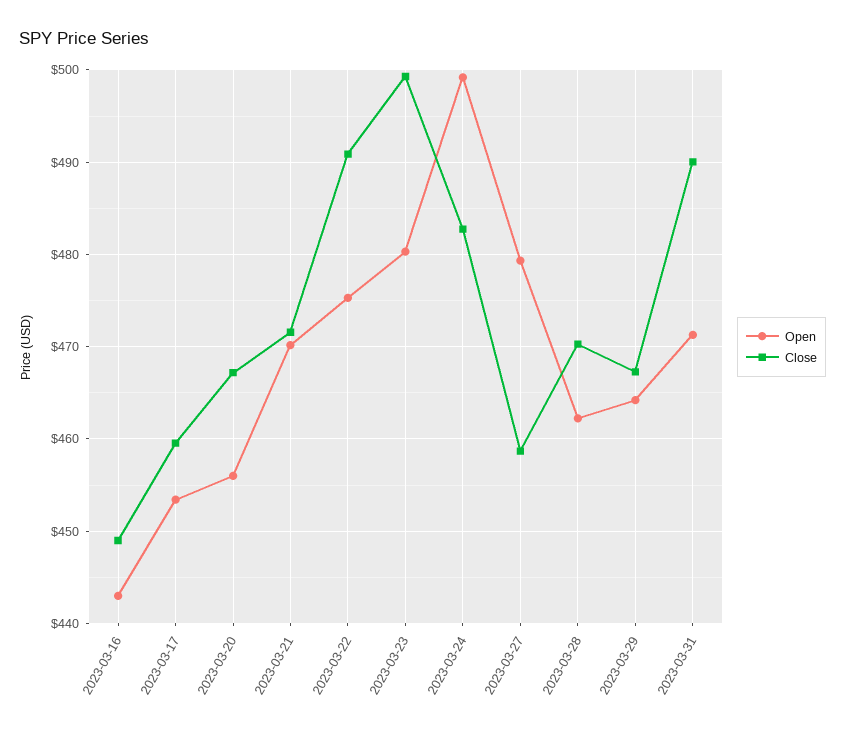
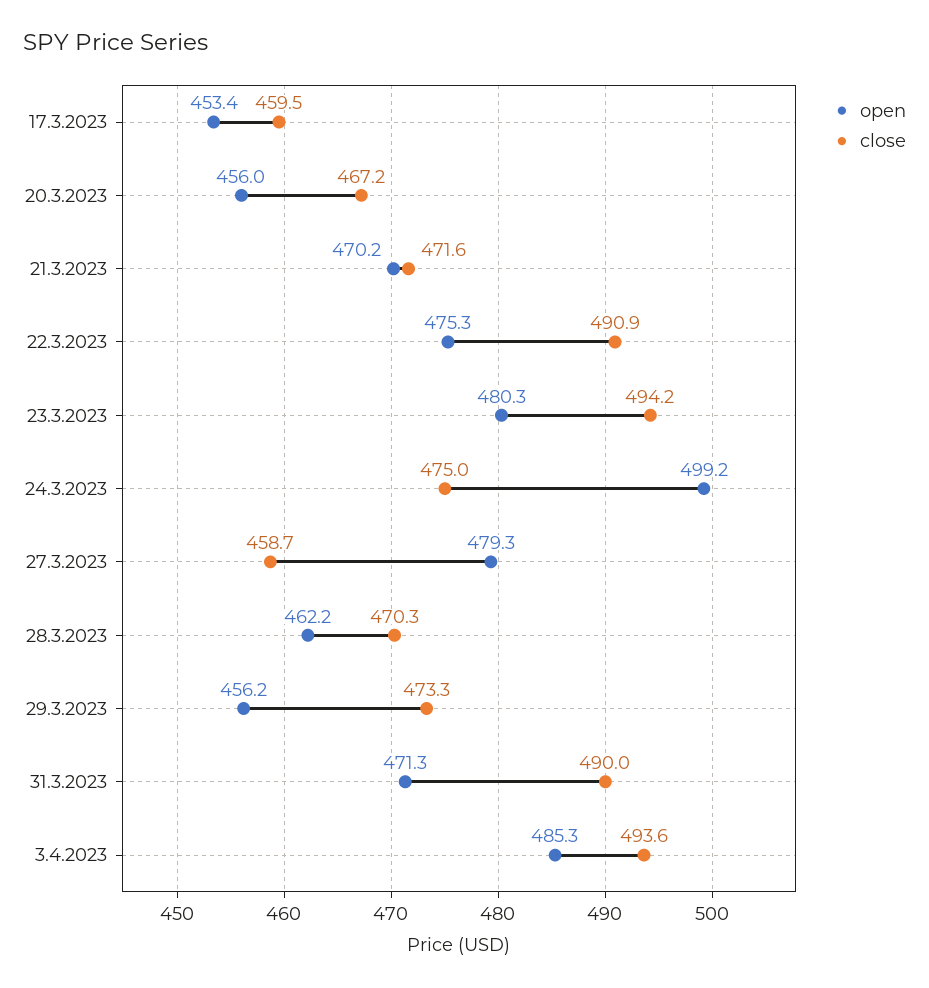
Open, 2023-03-16: 443 -> none
Close, 2023-03-16: 449 -> none
Close, 2023-03-23: 499 -> 494.2
Close, 2023-03-24: 483 -> 475
Open, 2023-03-29: 464 -> 456.2
Close, 2023-03-29: 467 -> 473.3
Open, 3.4.2023: none -> 485.3
Close, 3.4.2023: none -> 493.6

